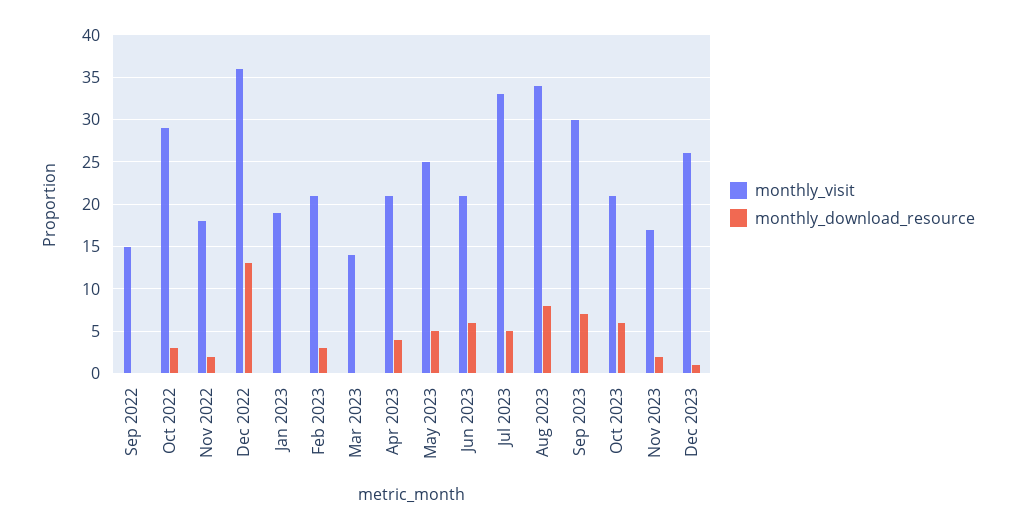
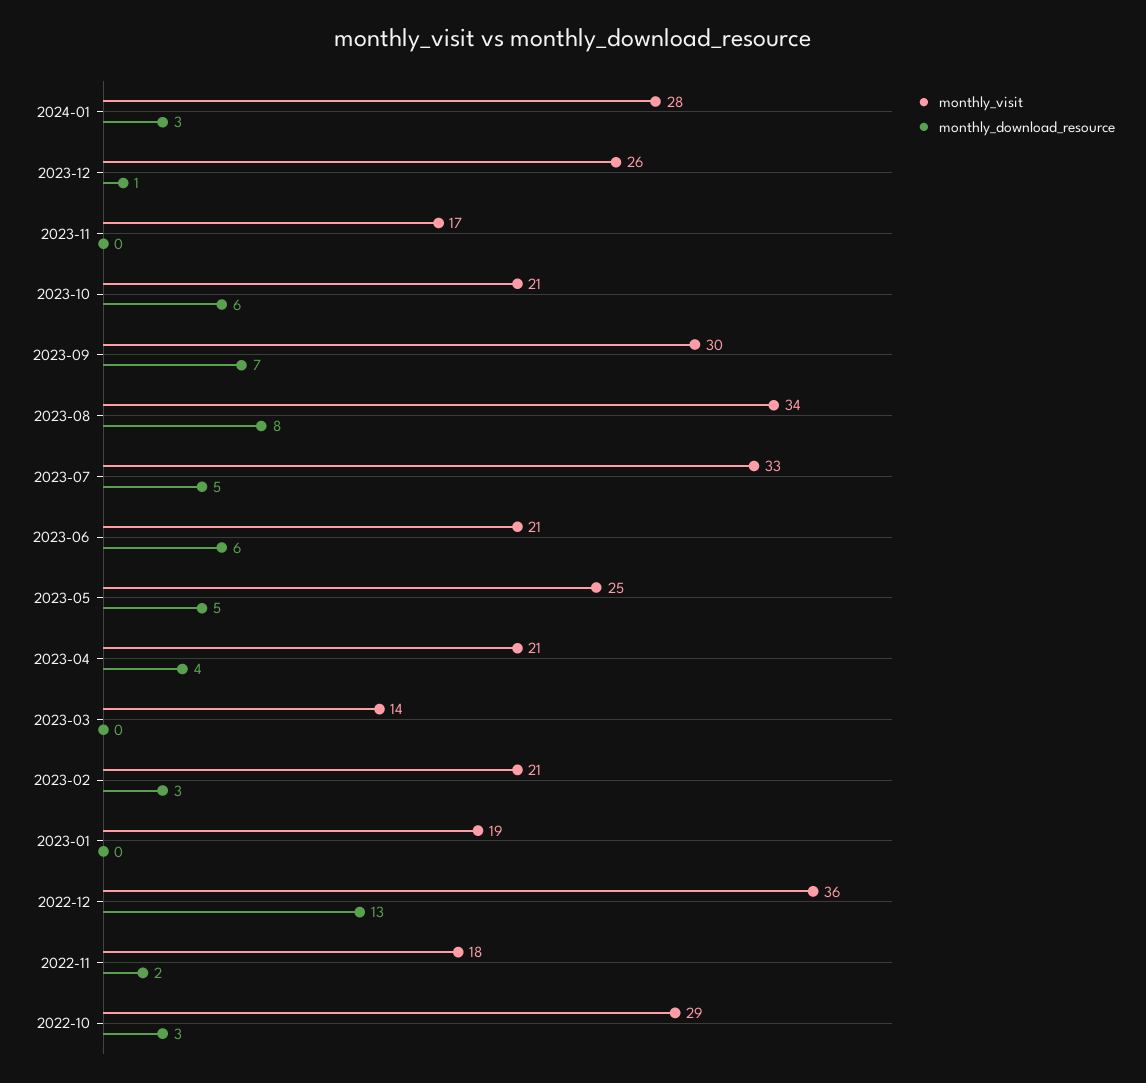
monthly_visit, Sep 2022: 15 -> none
monthly_download_resource, Sep 2022: 0 -> none
monthly_download_resource, Nov 2023: 2 -> 0
monthly_visit, 2024-01: none -> 28
monthly_download_resource, 2024-01: none -> 3

